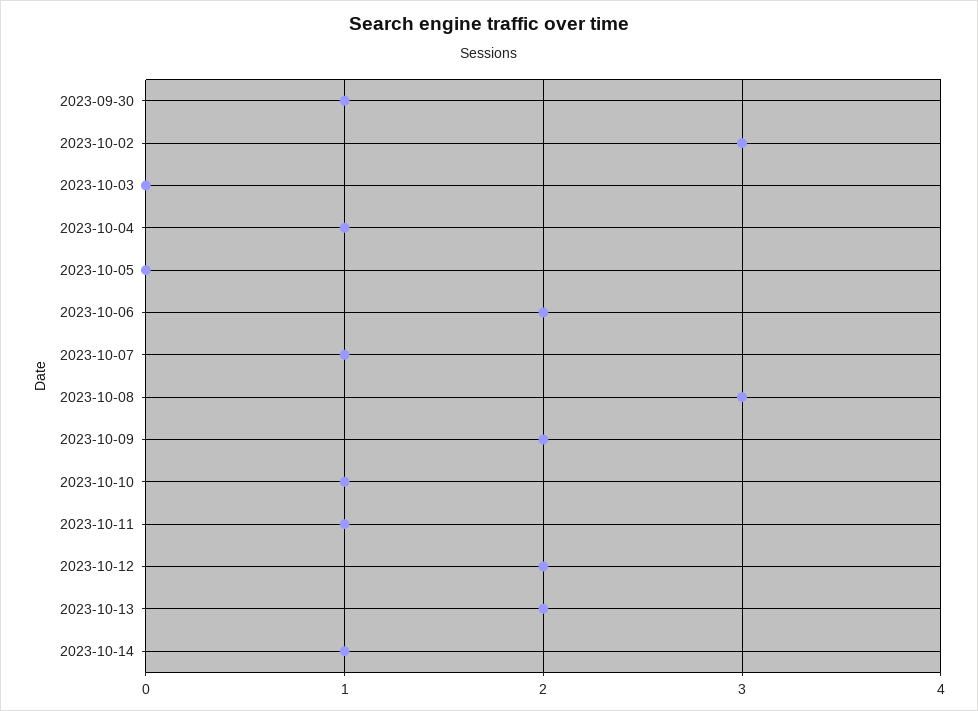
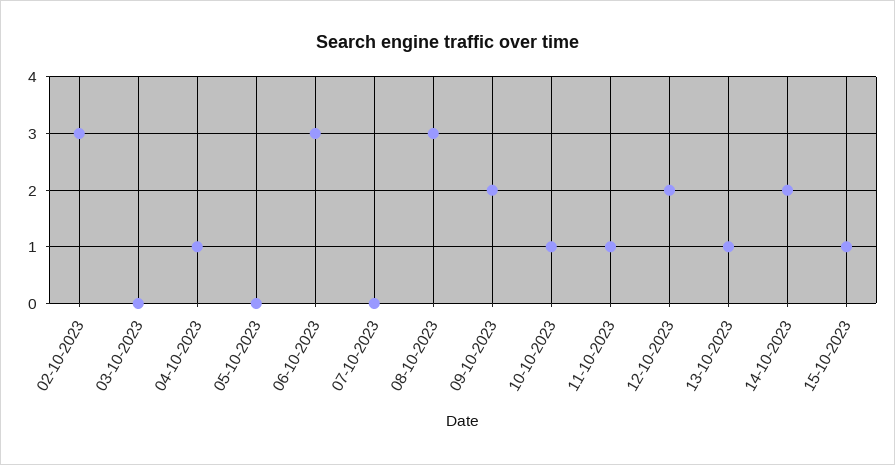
2023-09-30: 1 -> none
2023-10-06: 2 -> 3
2023-10-07: 1 -> 0
2023-10-13: 2 -> 1
2023-10-14: 1 -> 2
15-10-2023: none -> 1

